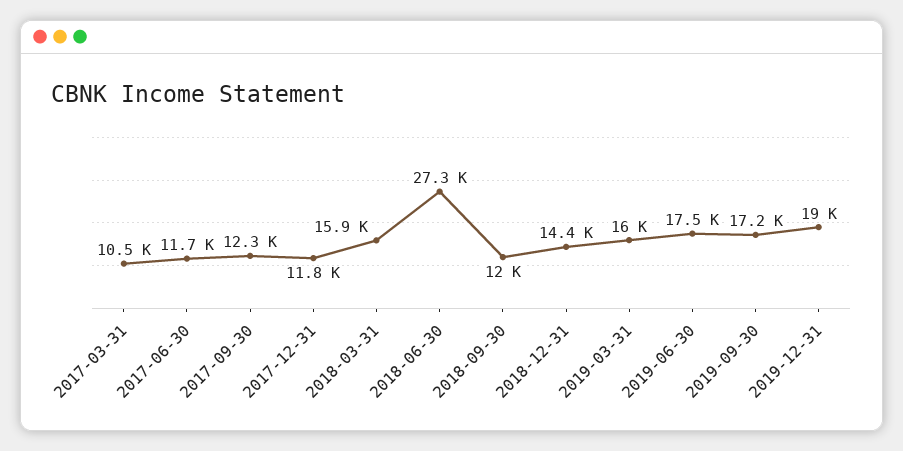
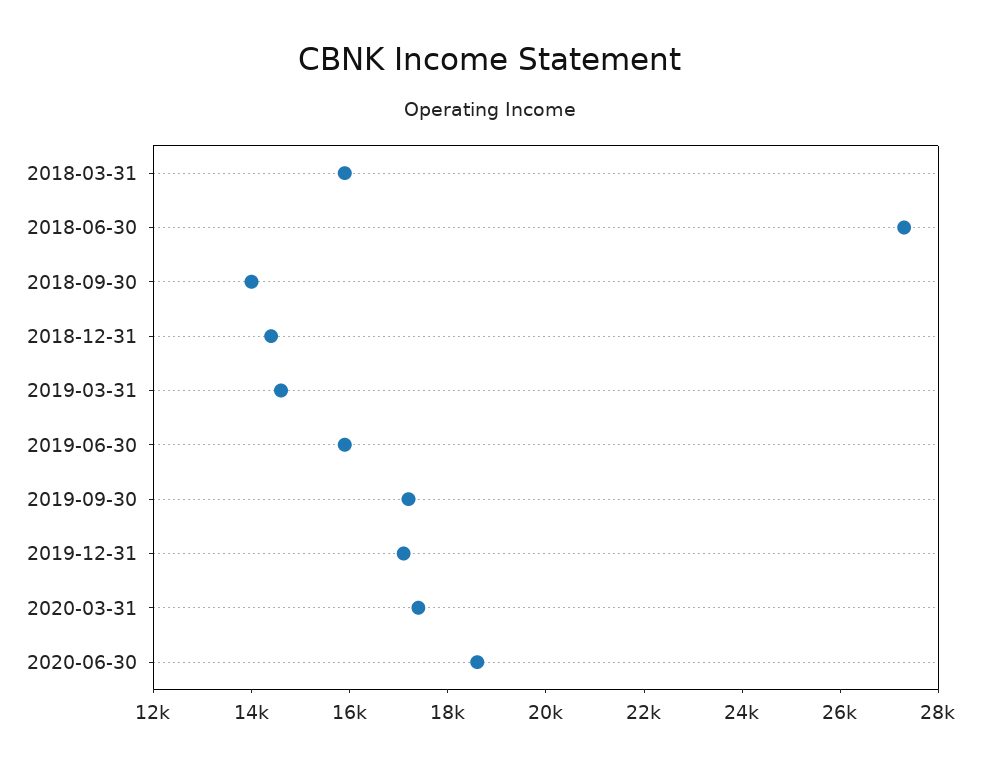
2017-03-31: 10500 -> none
2017-06-30: 11700 -> none
2017-09-30: 12300 -> none
2017-12-31: 11800 -> none
2018-09-30: 12000 -> 14000
2019-03-31: 16000 -> 14500
2019-06-30: 17500 -> 16000
2019-12-31: 19000 -> 17000
2020-03-31: none -> 17500
2020-06-30: none -> 18500

